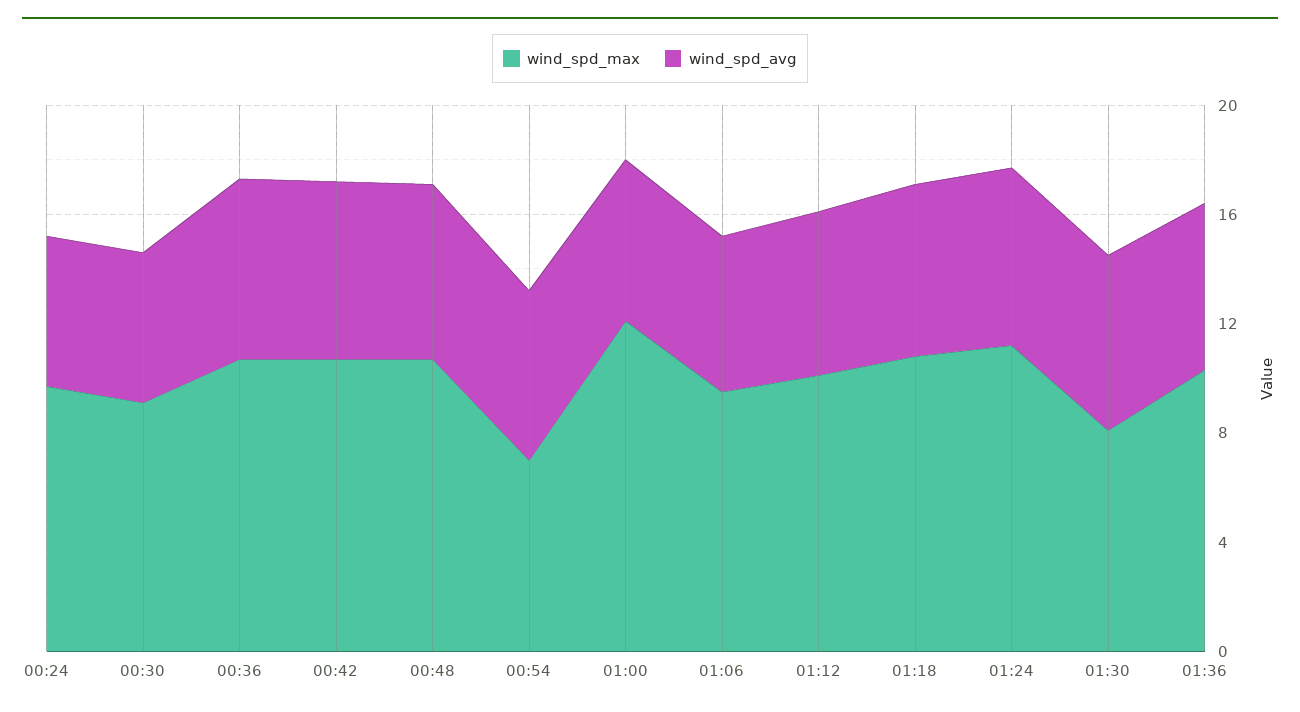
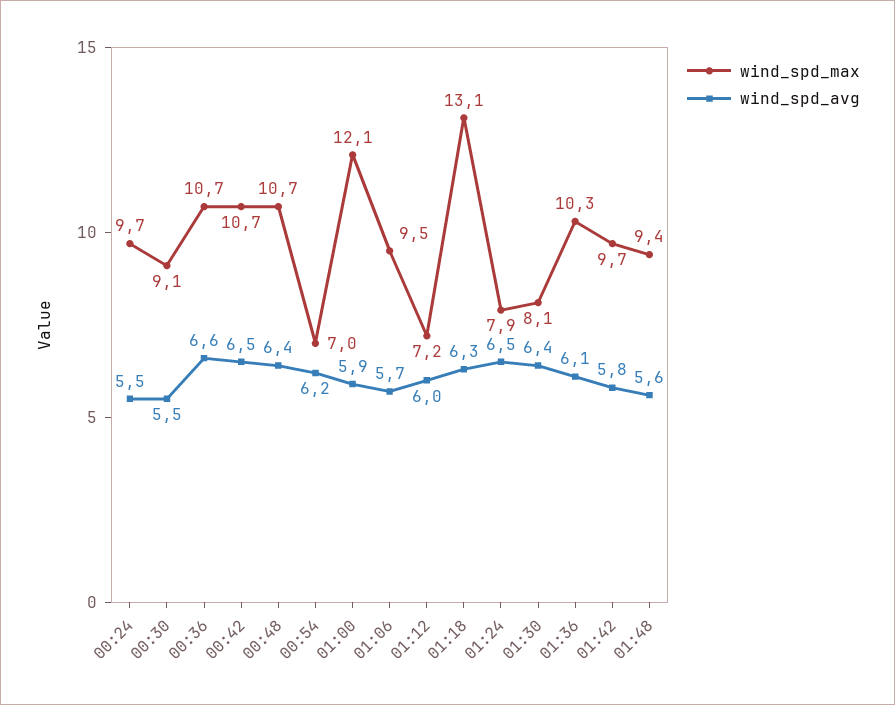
wind_spd_max, 01:12: 10 -> 7.2
wind_spd_max, 01:18: 11 -> 13.1
wind_spd_max, 01:24: 11 -> 7.9
wind_spd_max, 01:42: none -> 9.7
wind_spd_avg, 01:42: none -> 5.8
wind_spd_max, 01:48: none -> 9.4
wind_spd_avg, 01:48: none -> 5.6

